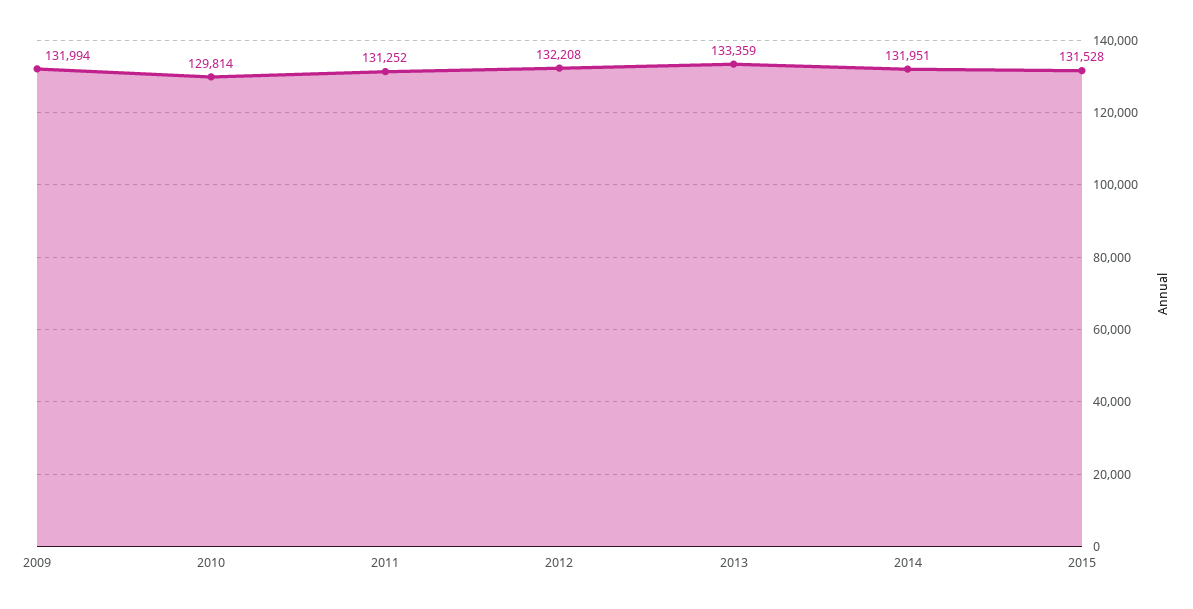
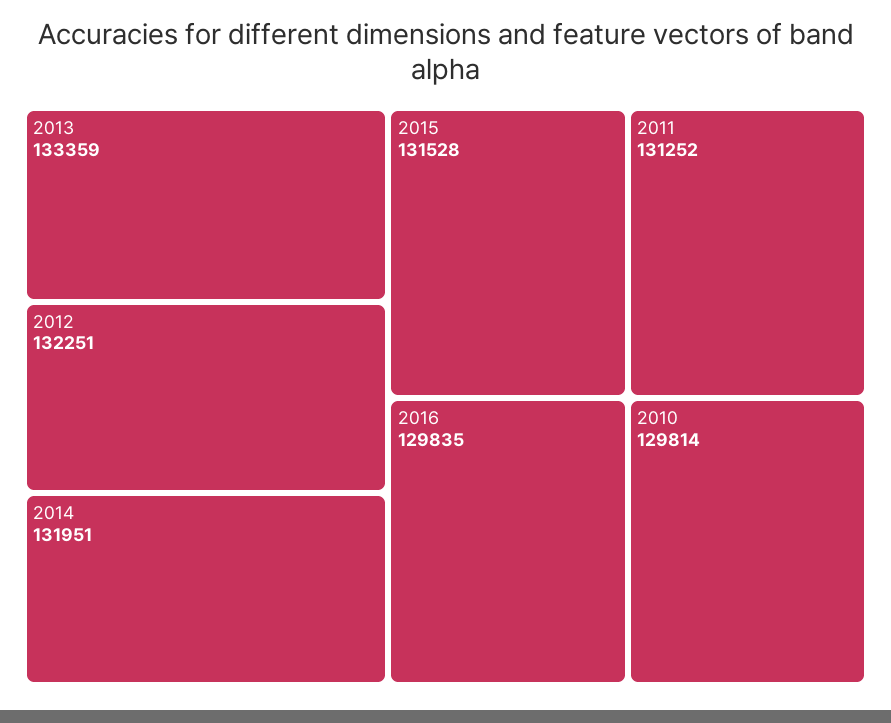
2009: 131994 -> none
2012: 132208 -> 132251
2016: none -> 129835

